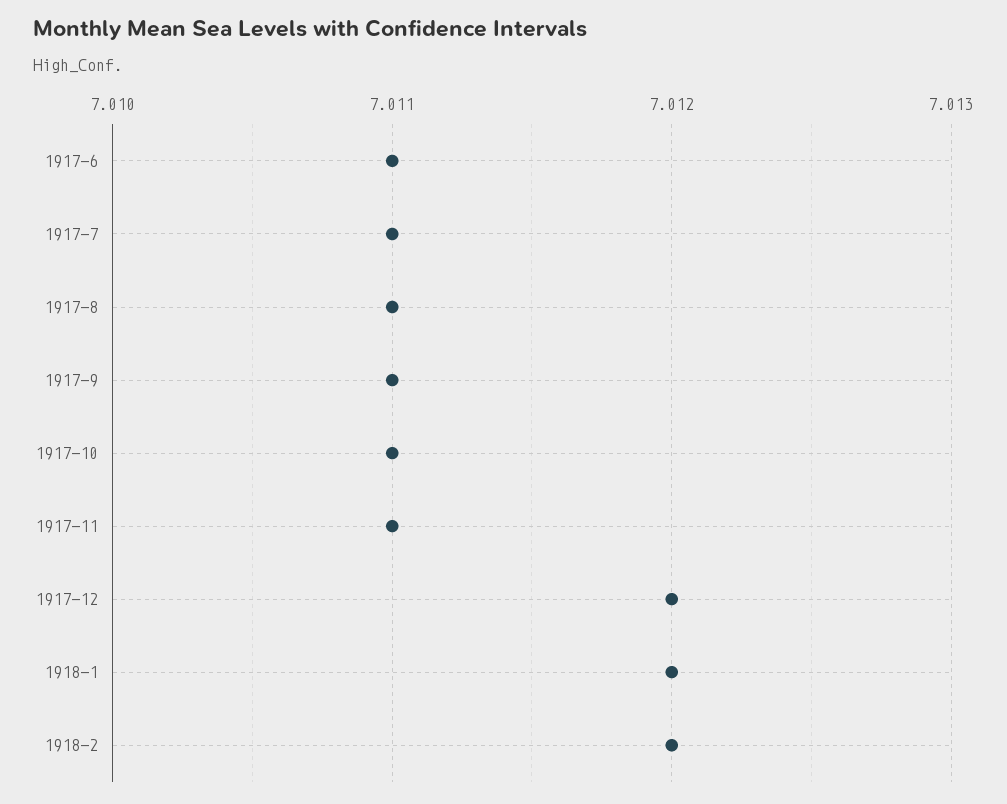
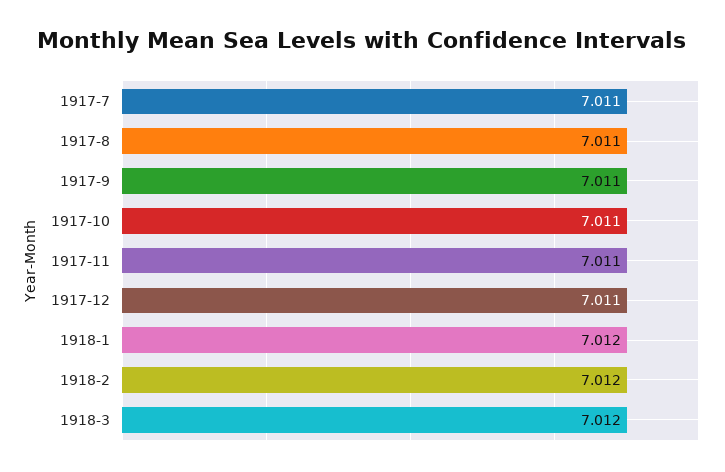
1917-6: 7.011 -> none
1917-12: 7.012 -> 7.011
1918-3: none -> 7.012

